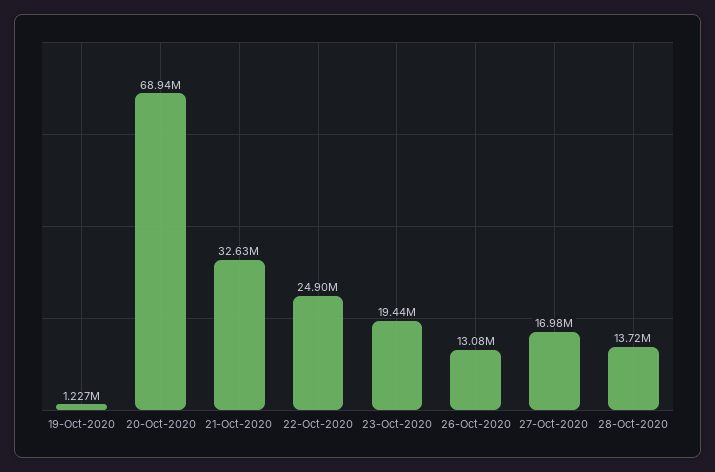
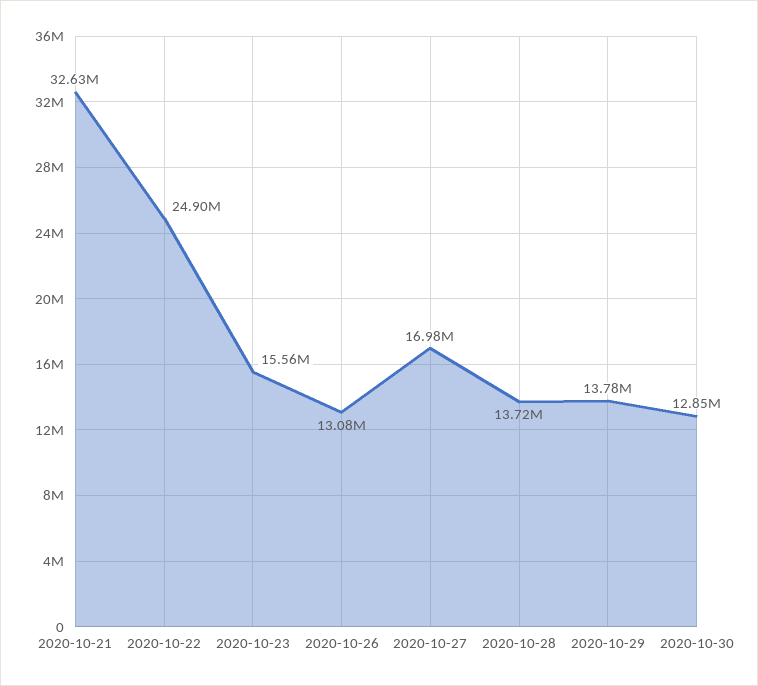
19-Oct-2020: 1227000 -> none
20-Oct-2020: 68940000 -> none
23-Oct-2020: 19440000 -> 15560000
2020-10-29: none -> 13780000
2020-10-30: none -> 12850000

